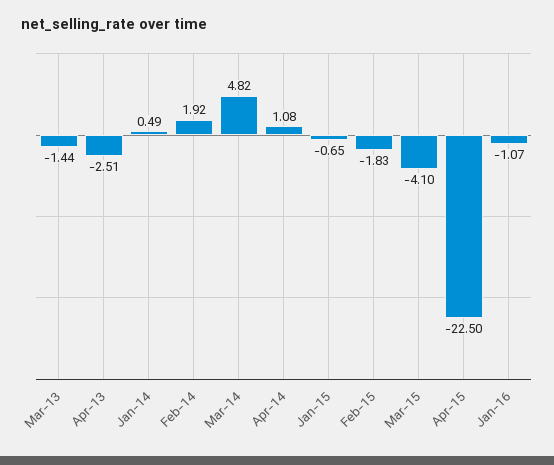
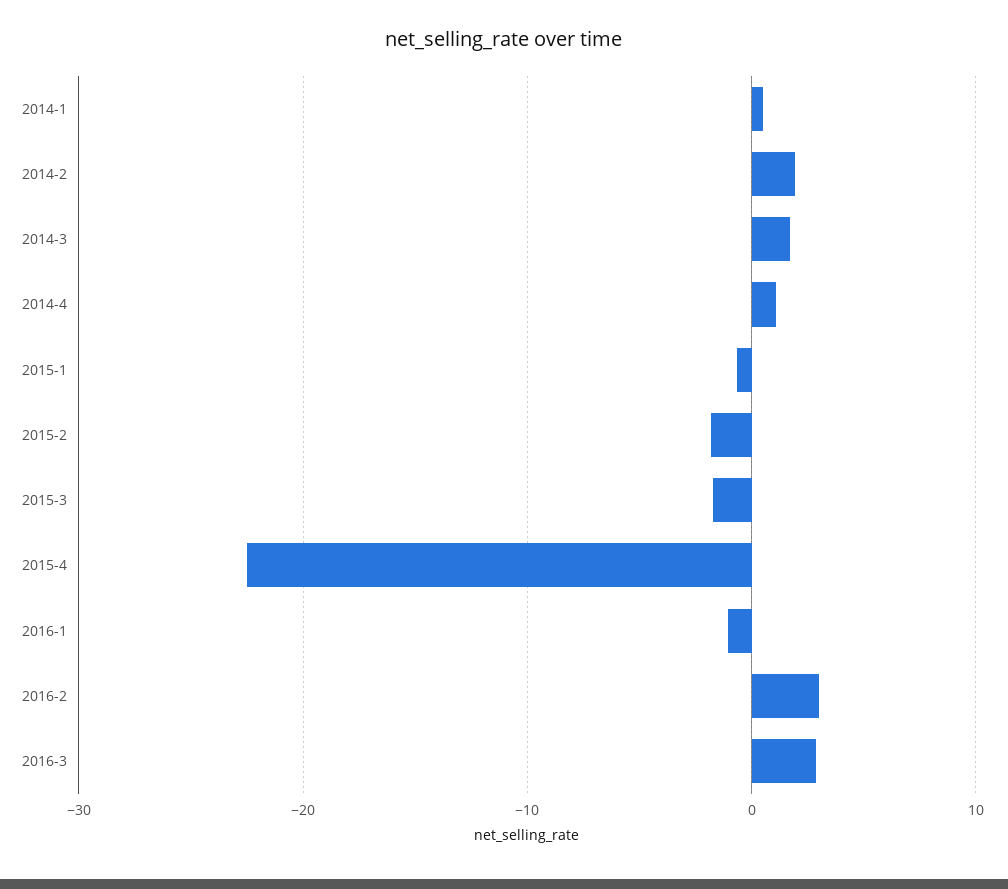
Mar-13: -1.44 -> none
Apr-13: -2.51 -> none
Mar-14: 4.82 -> 2
Mar-15: -4.1 -> -2
2016-2: none -> 3
2016-3: none -> 3

